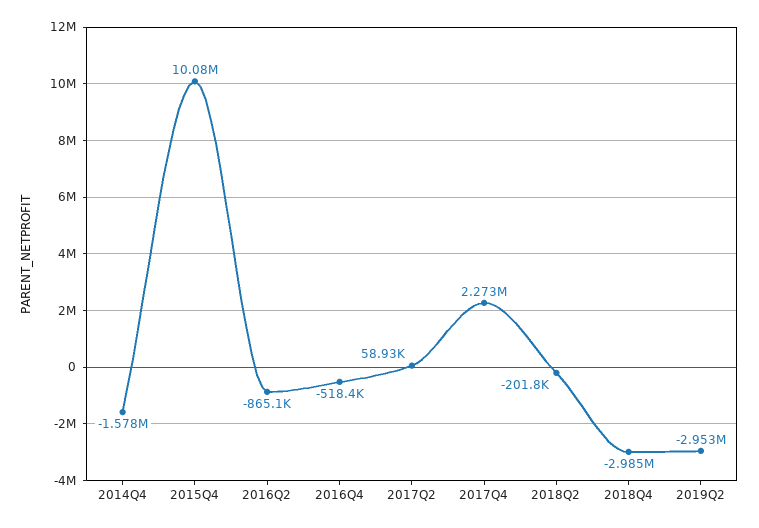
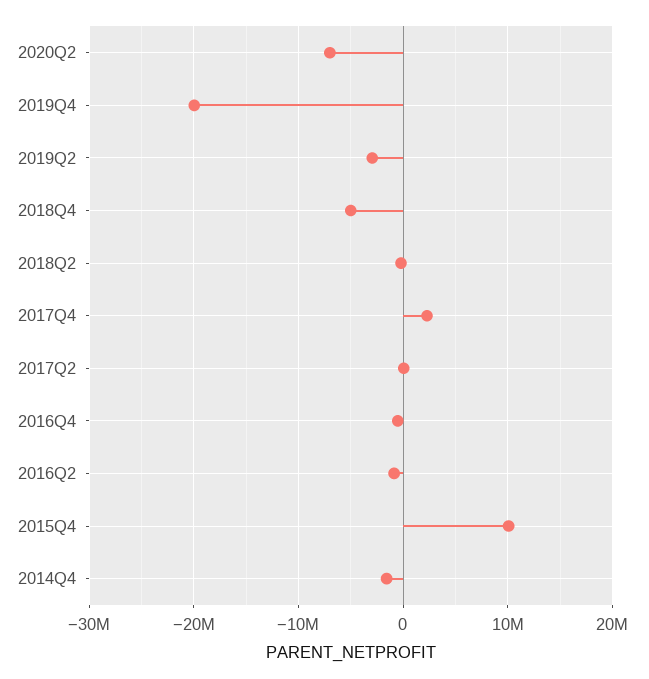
2018Q4: -2985000 -> -5000000
2020Q2: none -> -7000000
2019Q4: none -> -20000000

